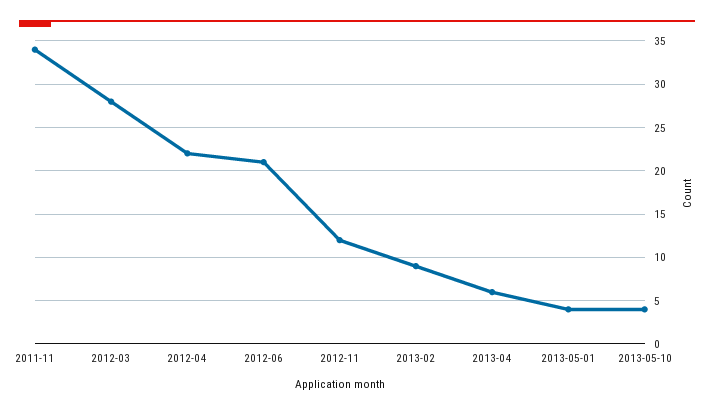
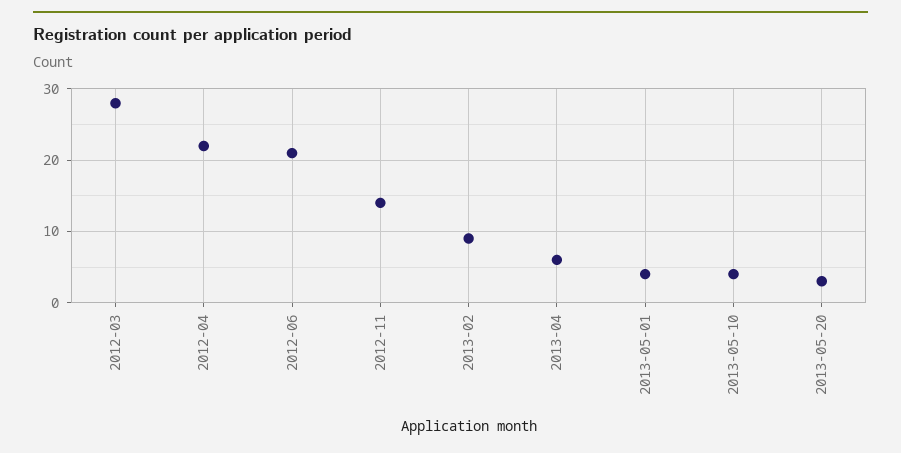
2011-11: 34 -> none
2012-11: 12 -> 14
2013-05-20: none -> 3

